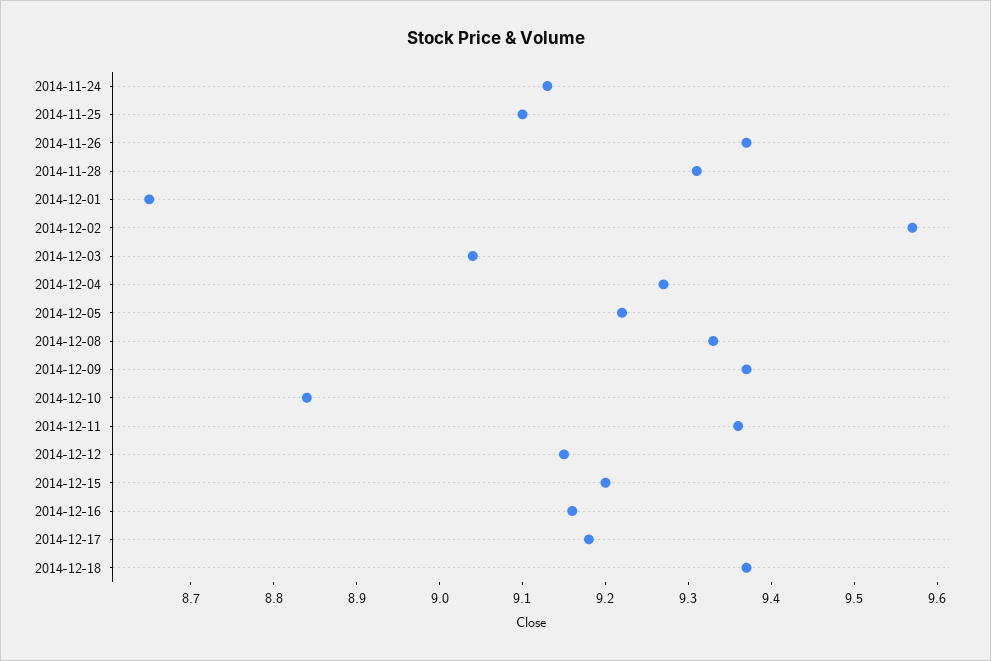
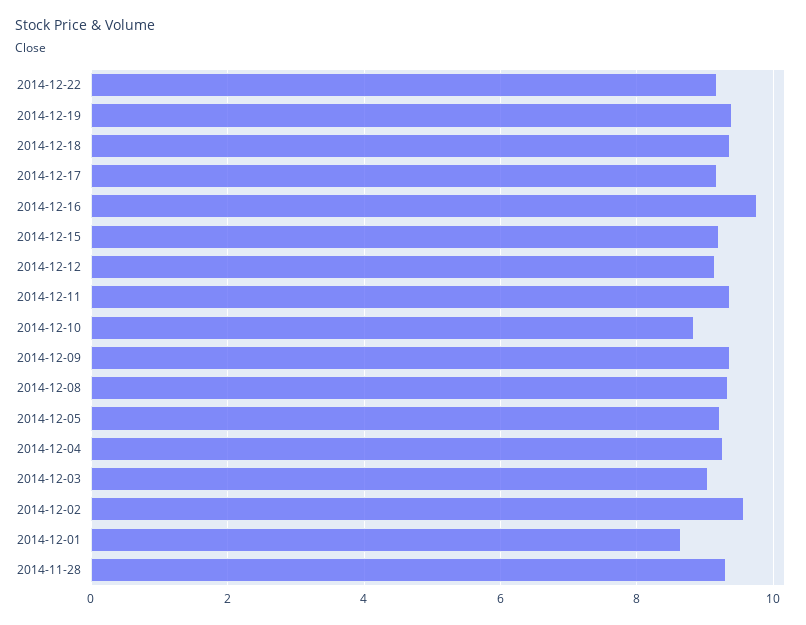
2014-11-24: 9.13 -> none
2014-11-25: 9.1 -> none
2014-11-26: 9.37 -> none
2014-12-16: 9.16 -> 9.8
2014-12-22: none -> 9.2
2014-12-19: none -> 9.4

